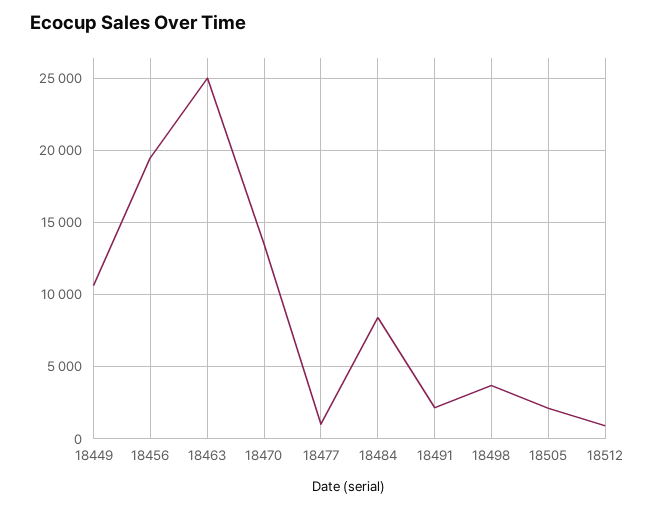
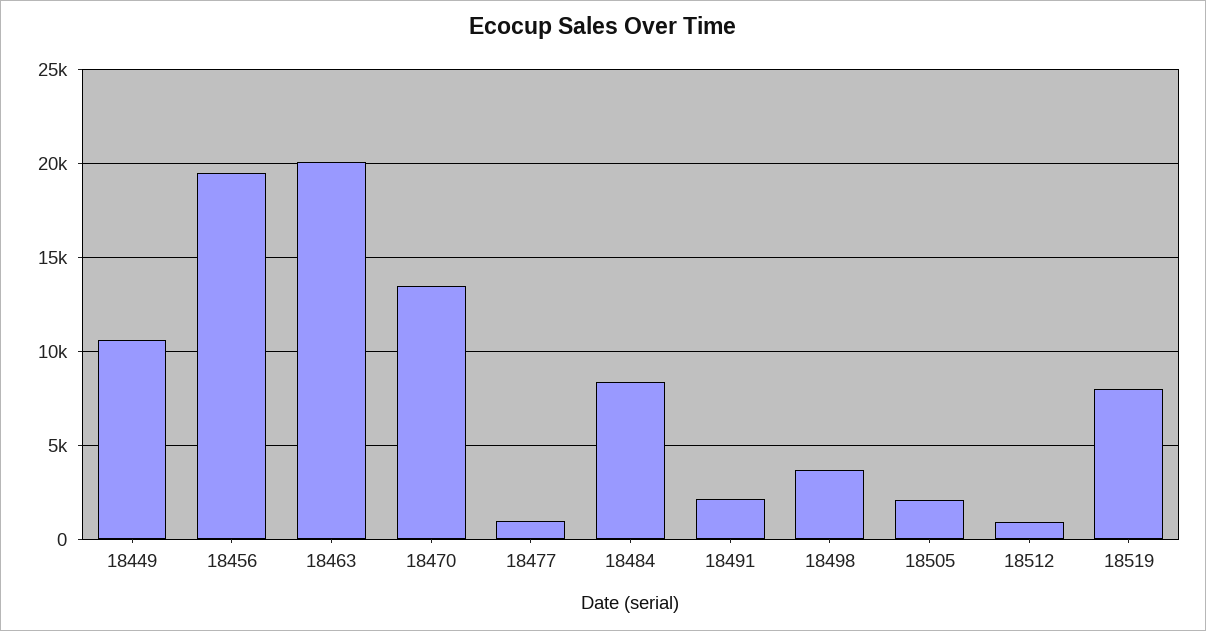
18463: 25000 -> 20000
18519: none -> 8000

